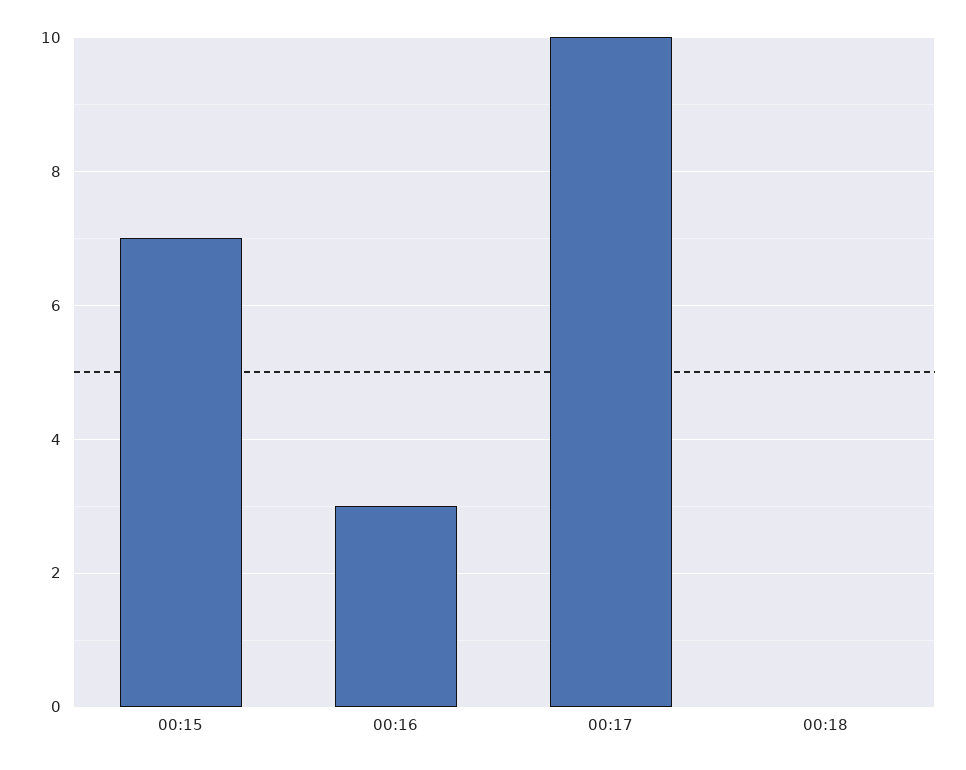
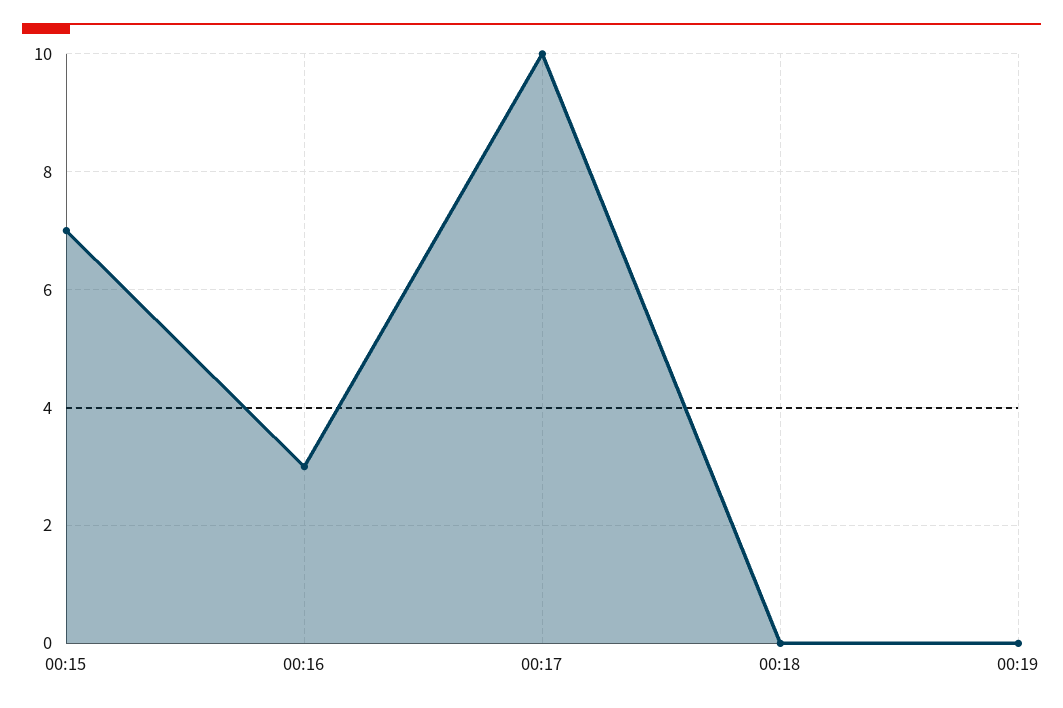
00:19: none -> 0

